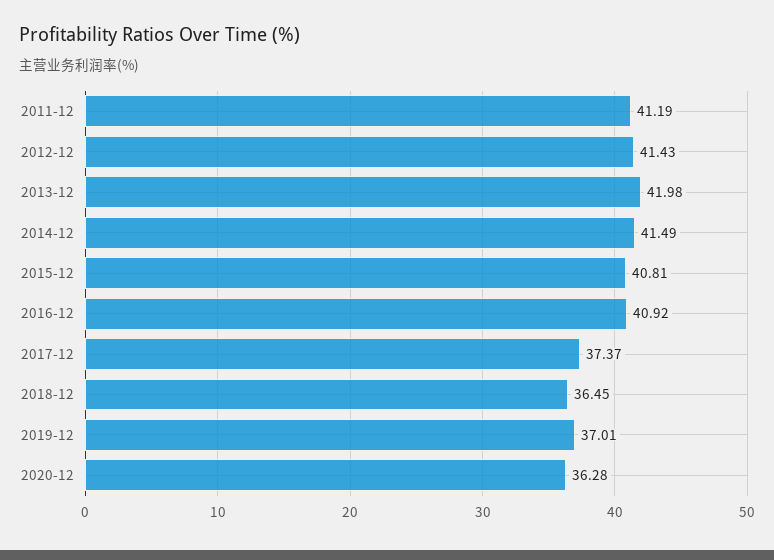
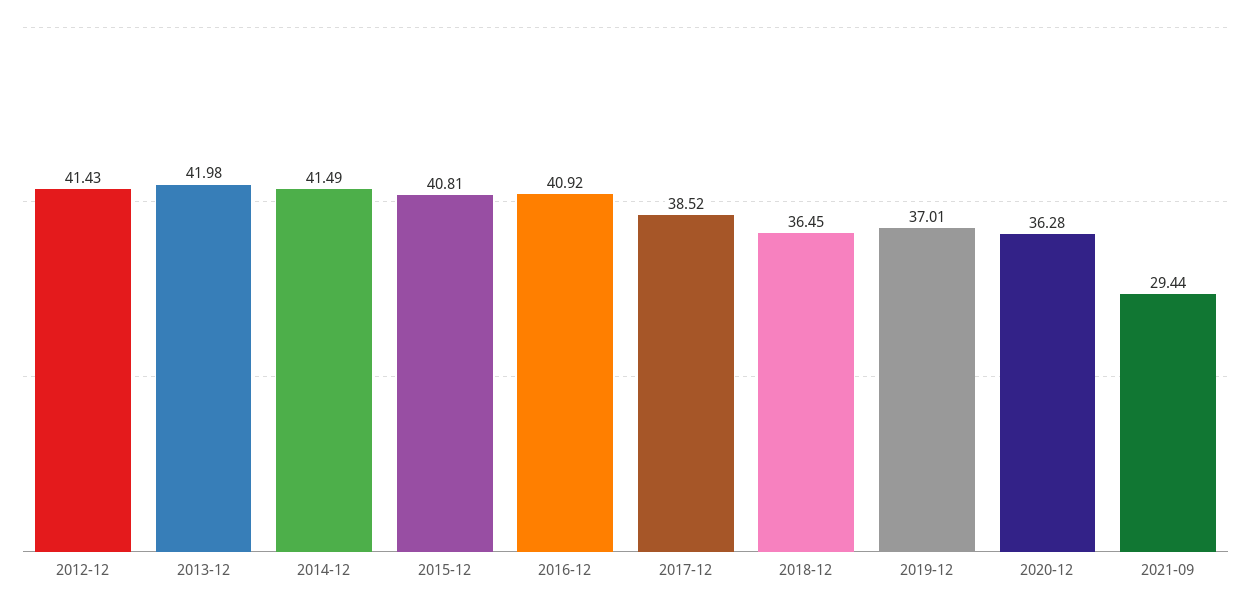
2011-12: 41.19 -> none
2017-12: 37.37 -> 38.52
2021-09: none -> 29.44

